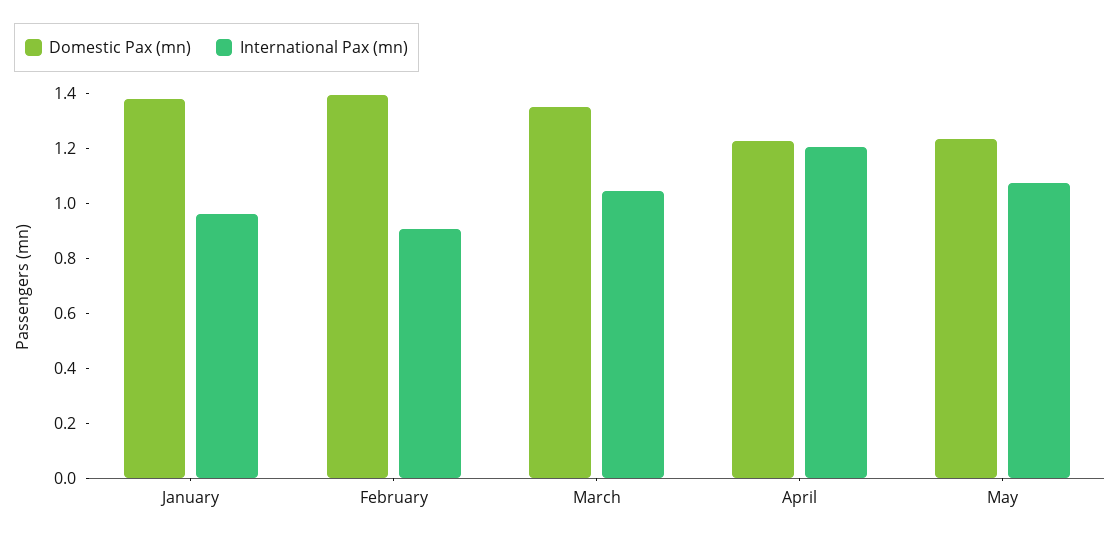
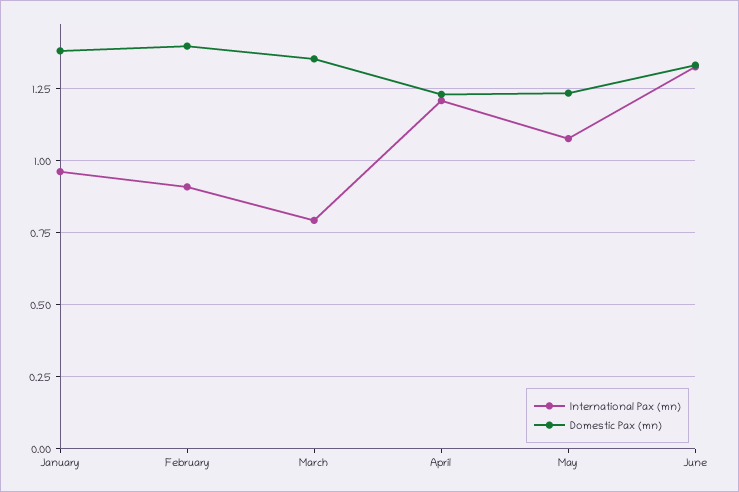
International Pax (mn), March: 1.05 -> 0.8
International Pax (mn), June: none -> 1.325
Domestic Pax (mn), June: none -> 1.325

